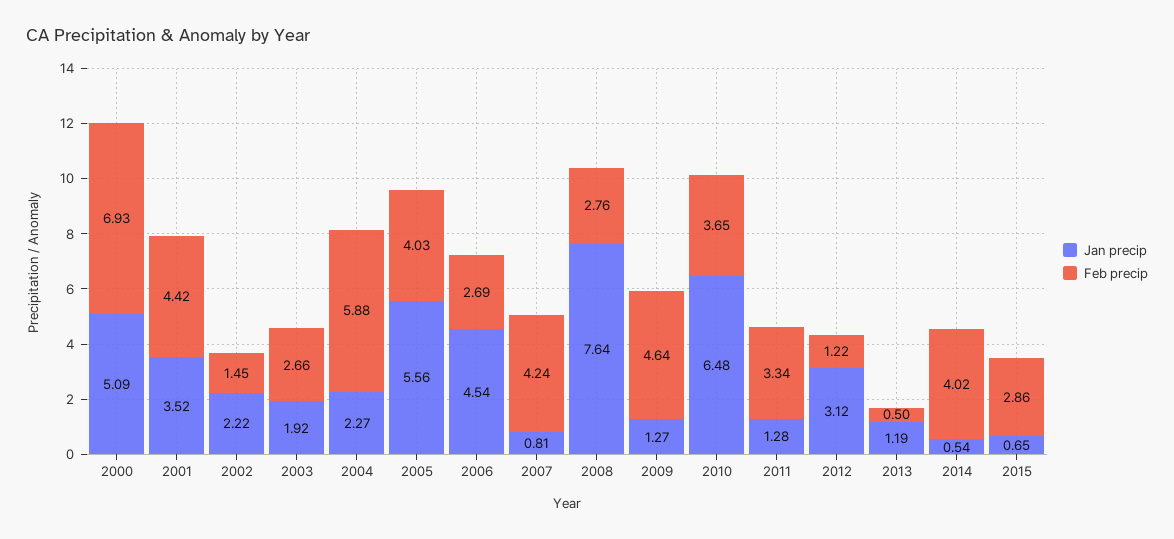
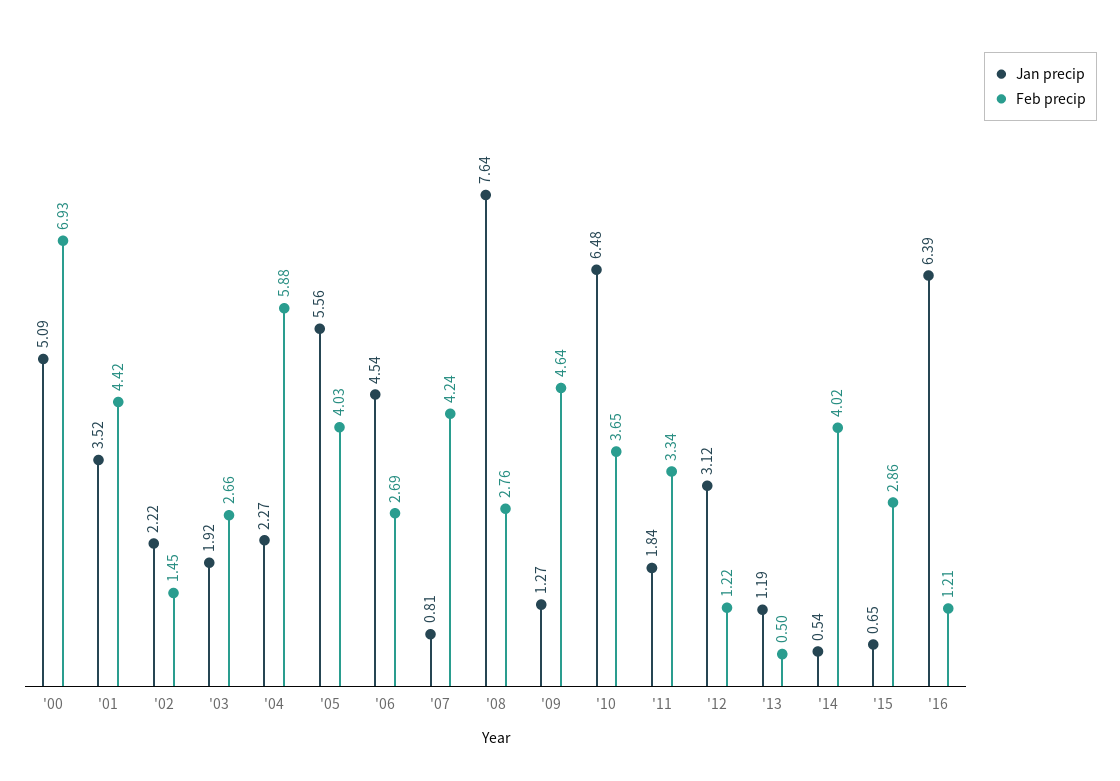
Jan precip, 2011: 1.28 -> 1.84
Jan precip, '16: none -> 6.39
Feb precip, '16: none -> 1.21

